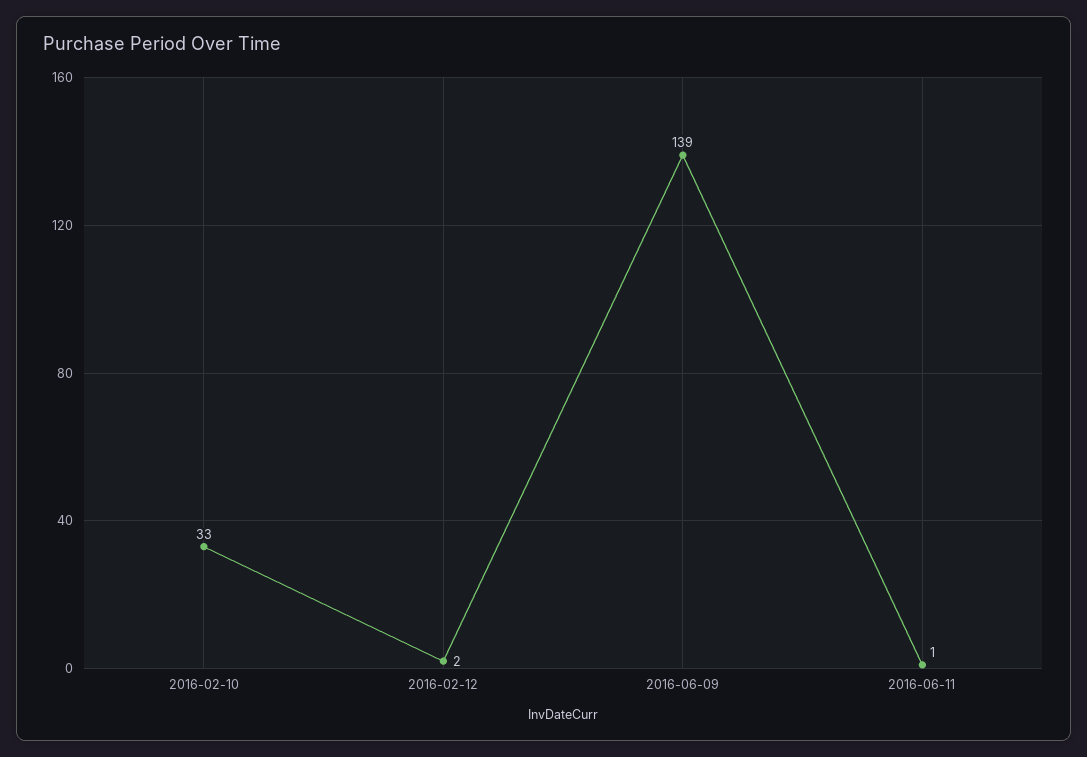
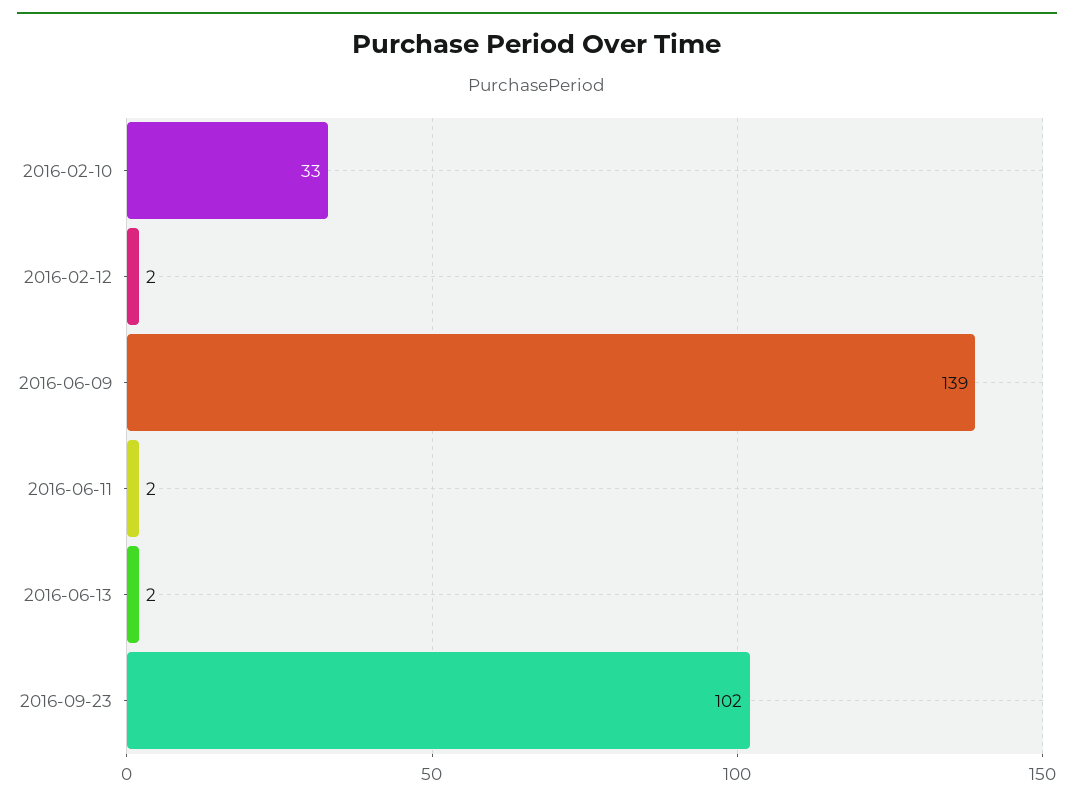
2016-06-11: 1 -> 2
2016-06-13: none -> 2
2016-09-23: none -> 102

